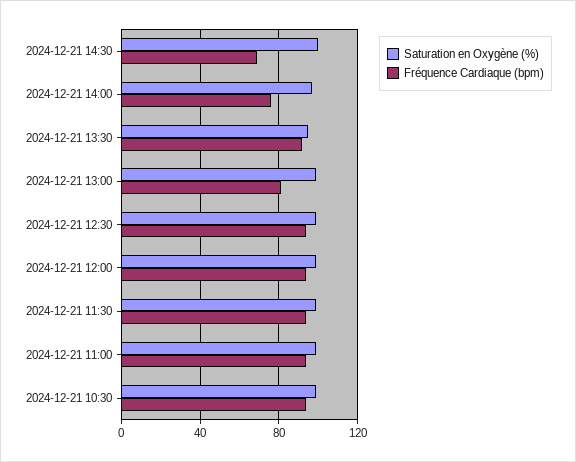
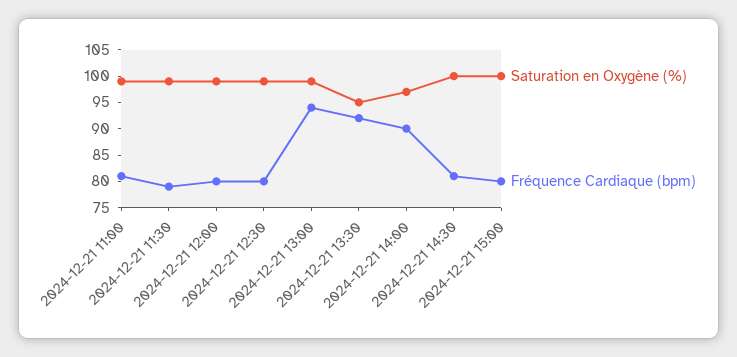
Fréquence Cardiaque (bpm), 2024-12-21 14:30: 70 -> 80
Fréquence Cardiaque (bpm), 2024-12-21 14:00: 75 -> 90
Fréquence Cardiaque (bpm), 2024-12-21 13:00: 80 -> 95
Fréquence Cardiaque (bpm), 2024-12-21 12:30: 95 -> 80
Fréquence Cardiaque (bpm), 2024-12-21 12:00: 95 -> 80
Fréquence Cardiaque (bpm), 2024-12-21 11:30: 95 -> 80
Fréquence Cardiaque (bpm), 2024-12-21 11:00: 95 -> 80
Saturation en Oxygène (%), 2024-12-21 10:30: 100 -> none
Fréquence Cardiaque (bpm), 2024-12-21 10:30: 95 -> none
Saturation en Oxygène (%), 2024-12-21 15:00: none -> 100
Fréquence Cardiaque (bpm), 2024-12-21 15:00: none -> 80

